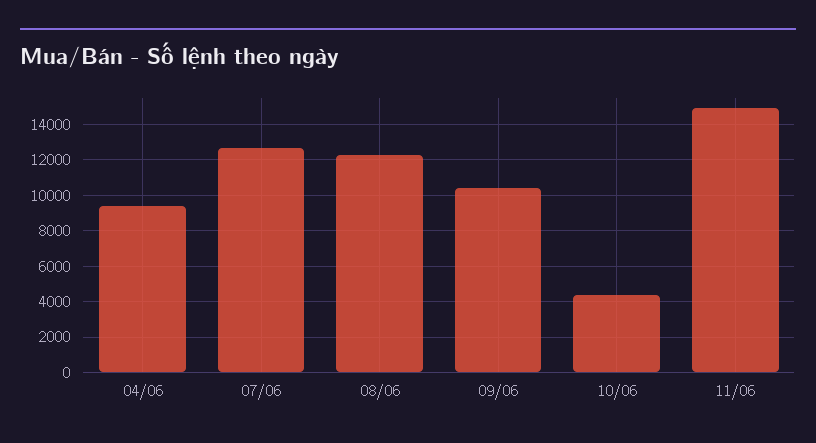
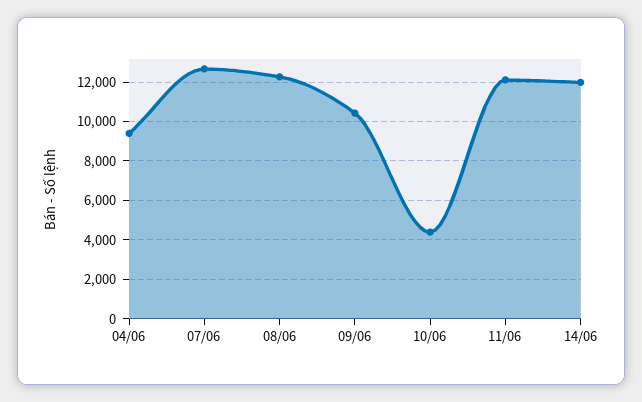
11/06: 15000 -> 12000
14/06: none -> 12000

